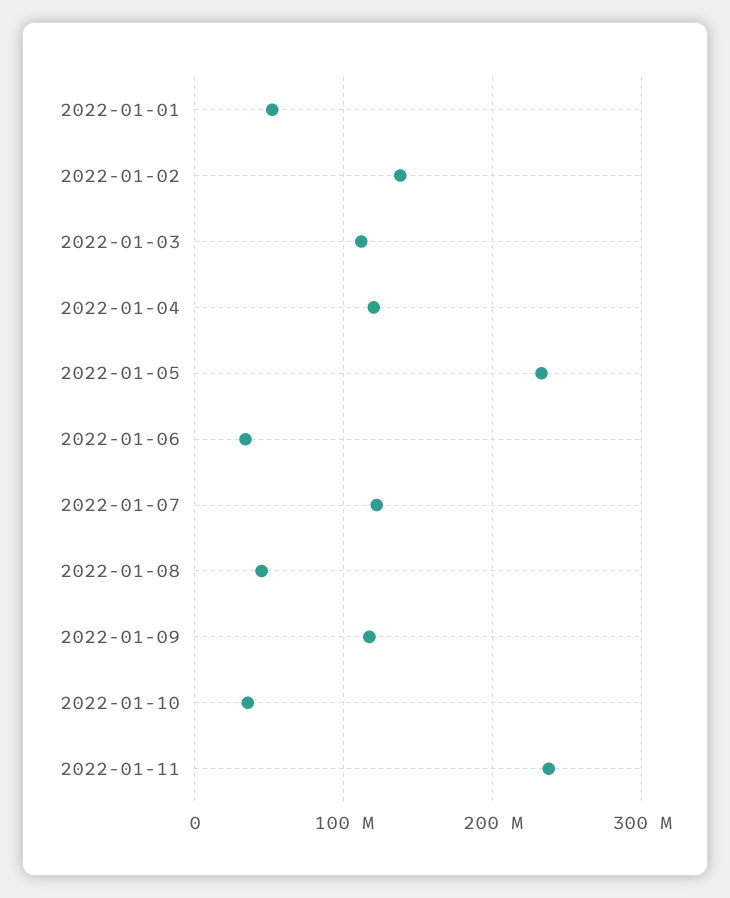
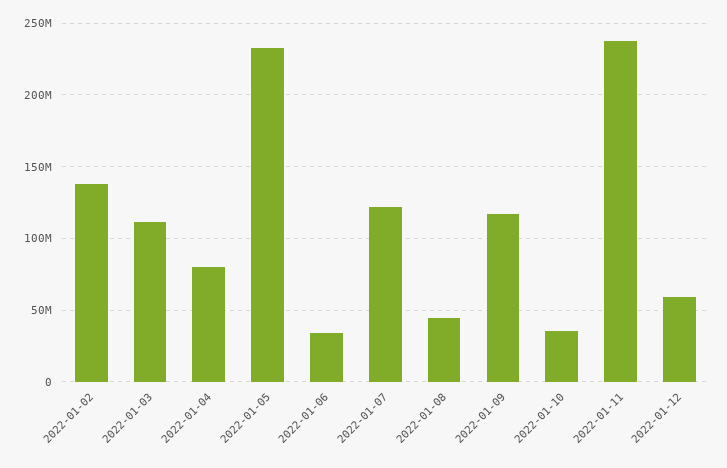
2022-01-01: 50000000 -> none
2022-01-04: 120000000 -> 80000000
2022-01-12: none -> 60000000

